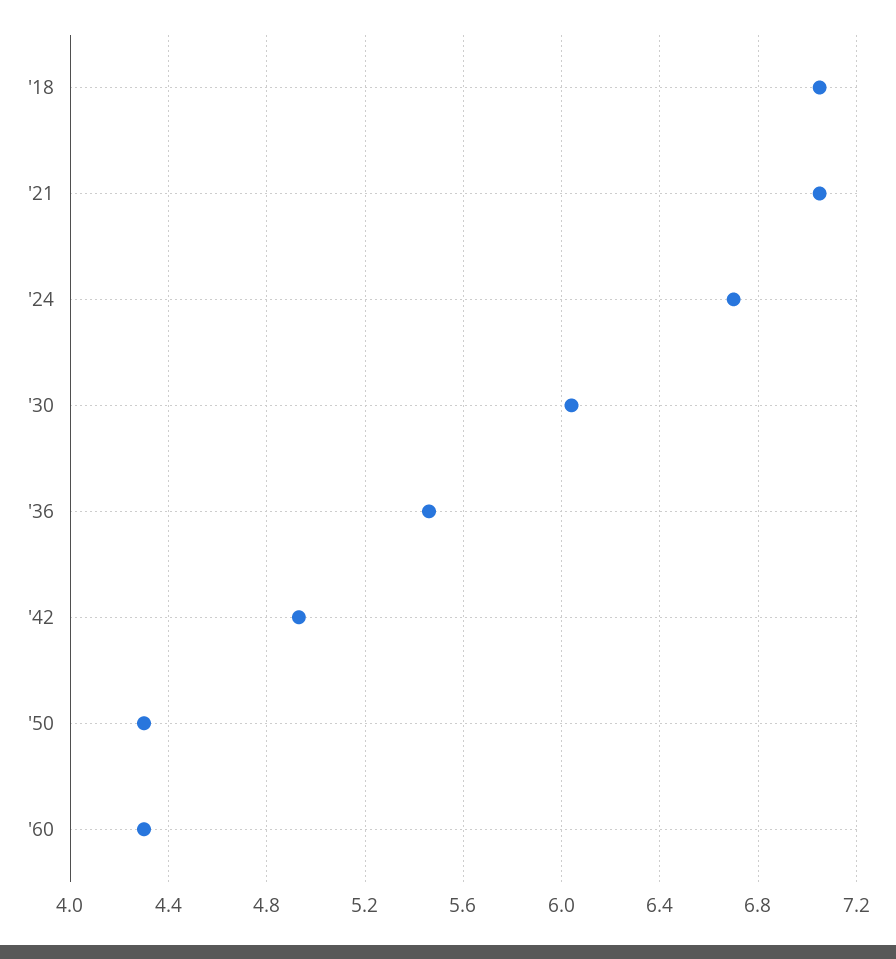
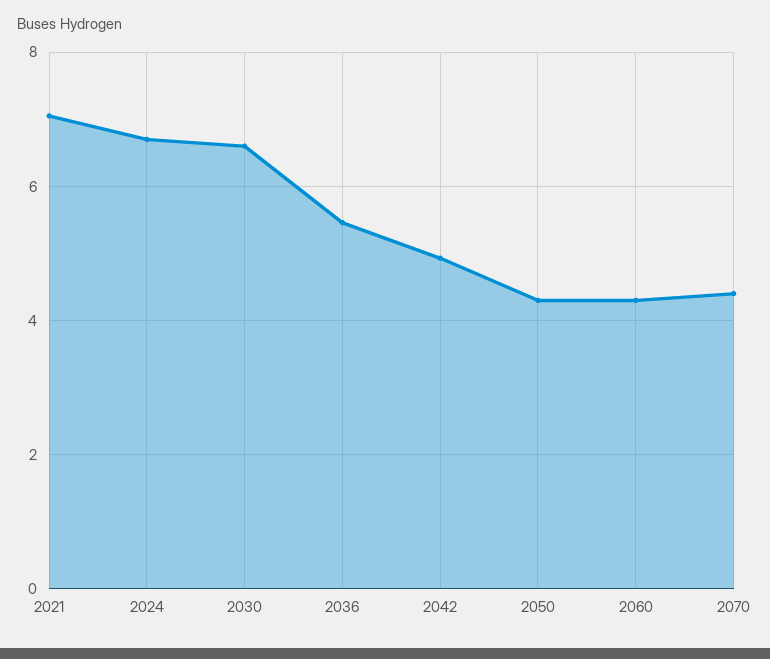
'18: 7.05 -> none
'30: 6.05 -> 6.6
2070: none -> 4.4

